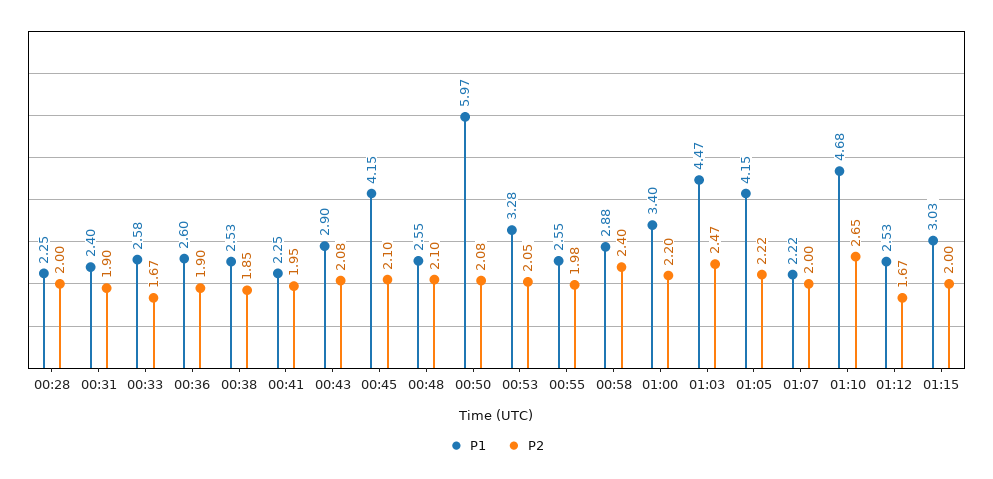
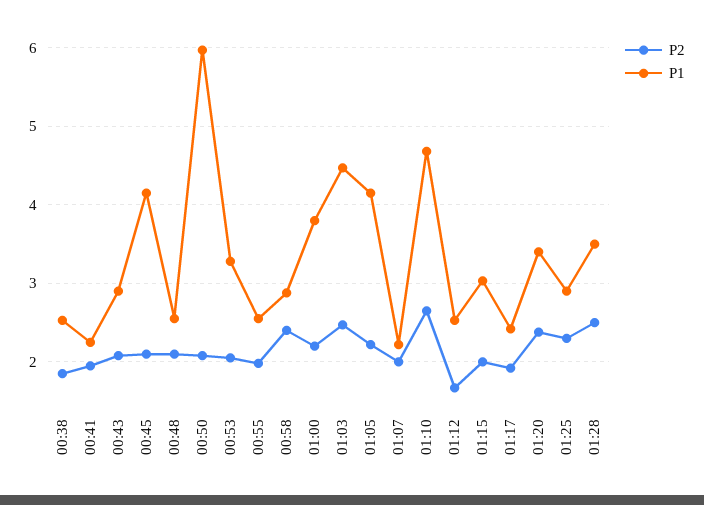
P1, 00:28: 2.25 -> none
P2, 00:28: 2 -> none
P1, 00:31: 2.4 -> none
P2, 00:31: 1.9 -> none
P1, 00:33: 2.58 -> none
P2, 00:33: 1.67 -> none
P1, 00:36: 2.6 -> none
P2, 00:36: 1.9 -> none
P1, 01:00: 3.4 -> 3.8
P2, 01:17: none -> 1.9
P1, 01:17: none -> 2.4
P2, 01:20: none -> 2.4
P1, 01:20: none -> 3.4
P2, 01:25: none -> 2.3
P1, 01:25: none -> 2.9
P2, 01:28: none -> 2.5
P1, 01:28: none -> 3.5

